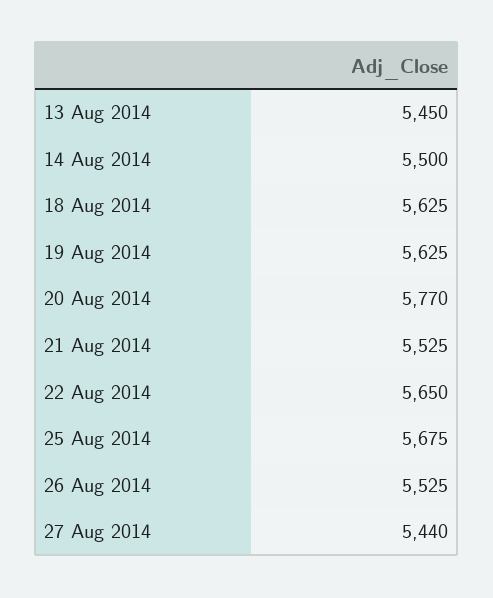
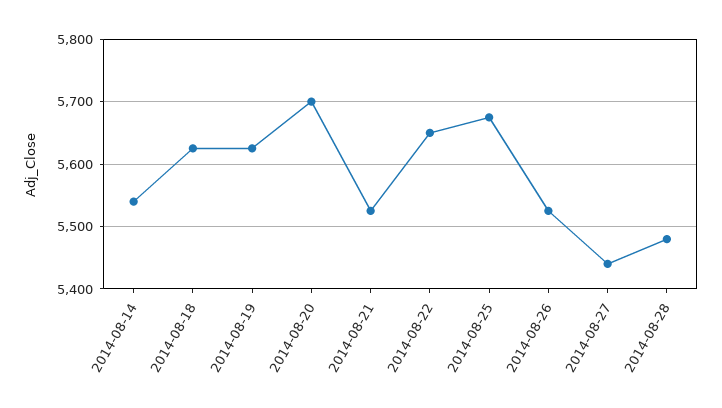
13 Aug 2014: 5450 -> none
14 Aug 2014: 5500 -> 5540
20 Aug 2014: 5770 -> 5700
2014-08-28: none -> 5480

